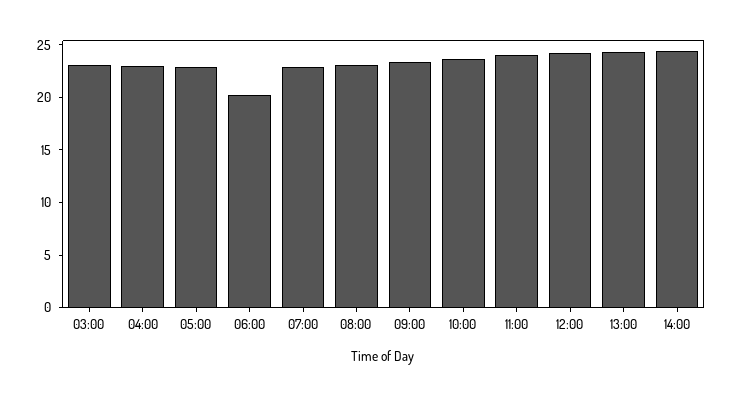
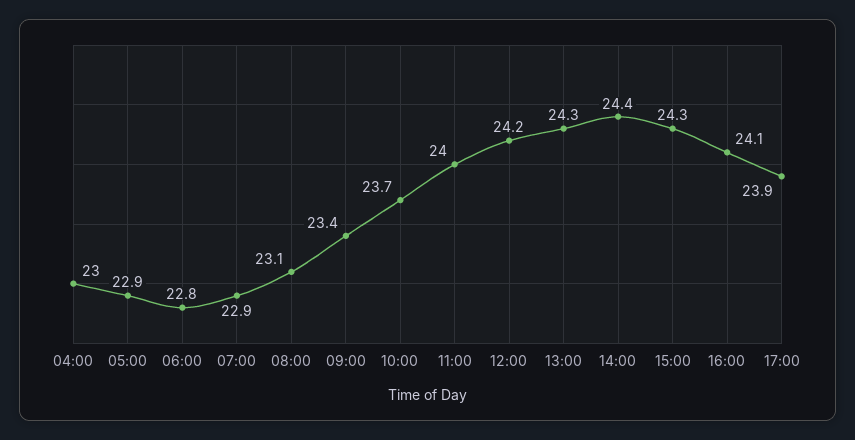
03:00: 23 -> none
06:00: 20 -> 22.8
15:00: none -> 24.3
16:00: none -> 24.1
17:00: none -> 23.9

